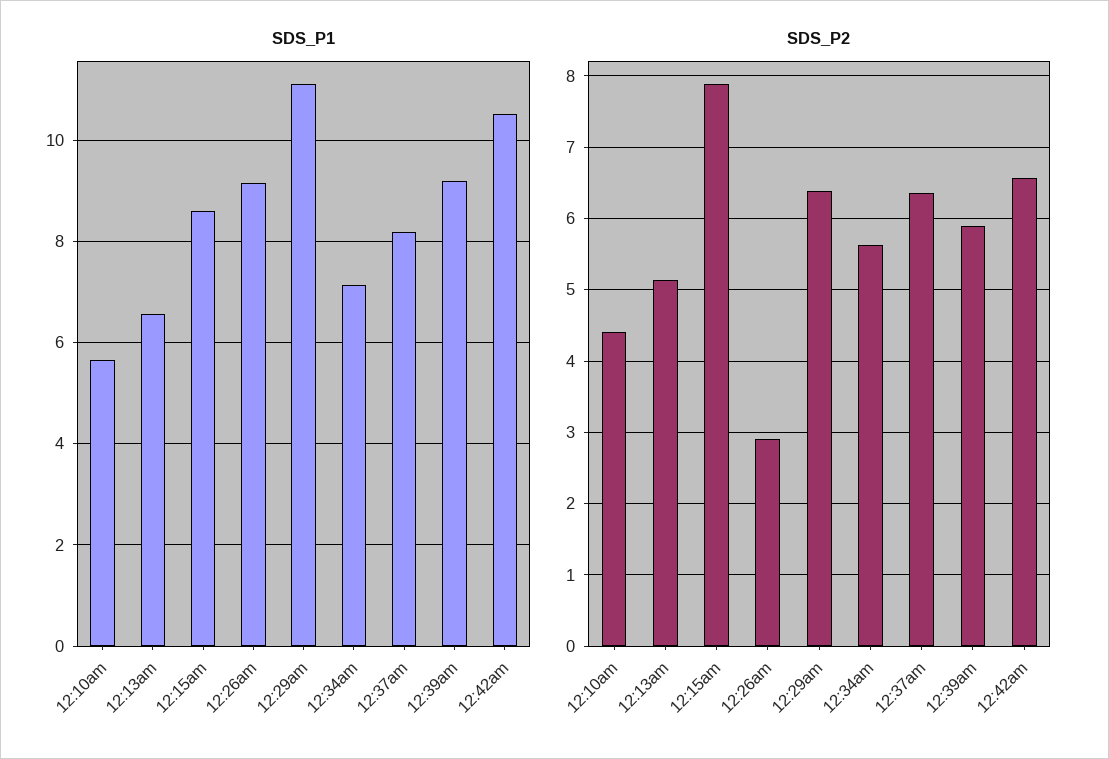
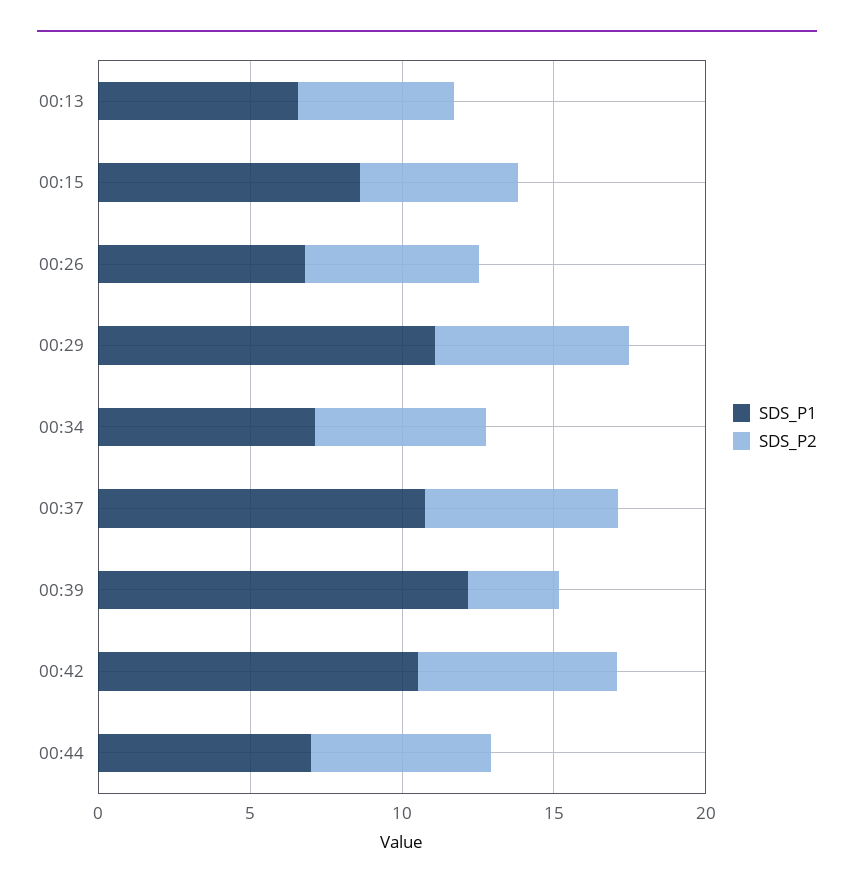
SDS_P1, 12:10am: 5.6 -> none
SDS_P1, 12:26am: 9.2 -> 7
SDS_P1, 12:37am: 8.2 -> 11
SDS_P1, 12:39am: 9.2 -> 12
SDS_P2, 12:10am: 4.4 -> none
SDS_P2, 12:15am: 7.9 -> 5
SDS_P2, 12:26am: 2.9 -> 6
SDS_P2, 12:39am: 5.9 -> 3
SDS_P1, 00:44: none -> 7
SDS_P2, 00:44: none -> 6

